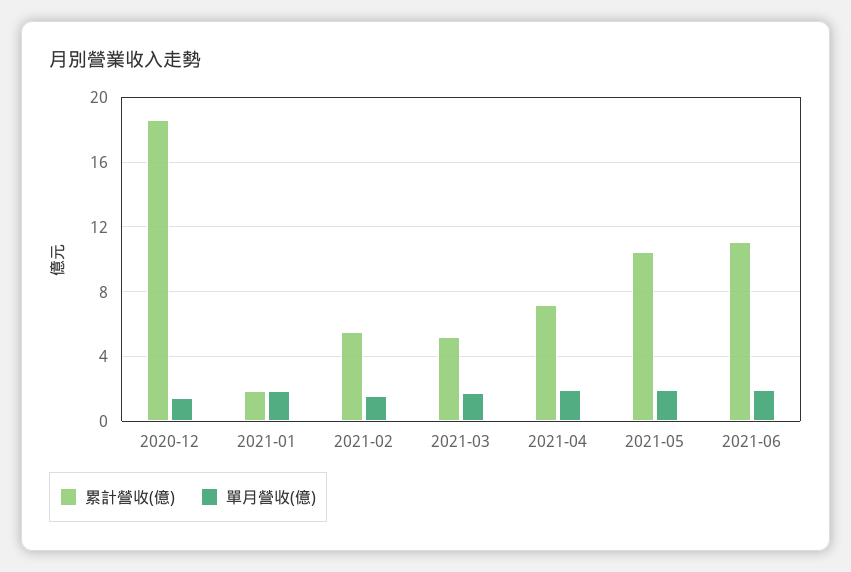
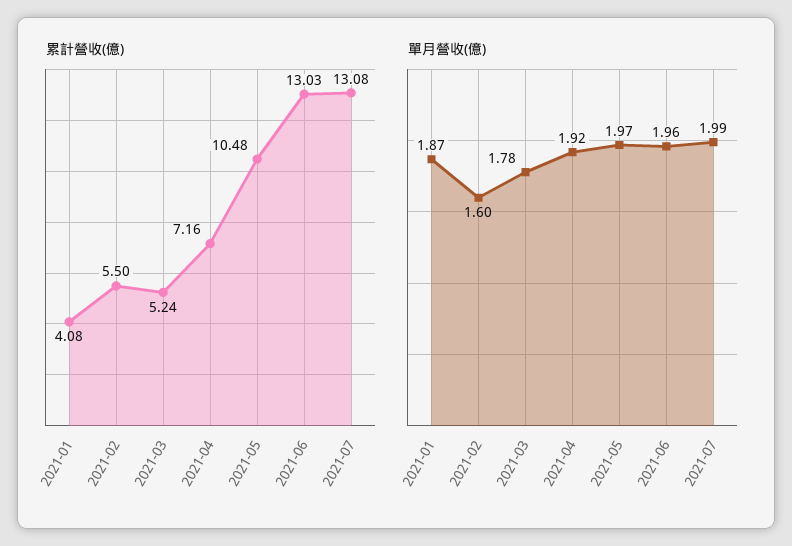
累計營收(億), 2020-12: 18.5 -> none
單月營收(億), 2020-12: 1.5 -> none
累計營收(億), 2021-01: 2 -> 4.08
累計營收(億), 2021-06: 11 -> 13.03
累計營收(億), 2021-07: none -> 13.08
單月營收(億), 2021-07: none -> 1.99

